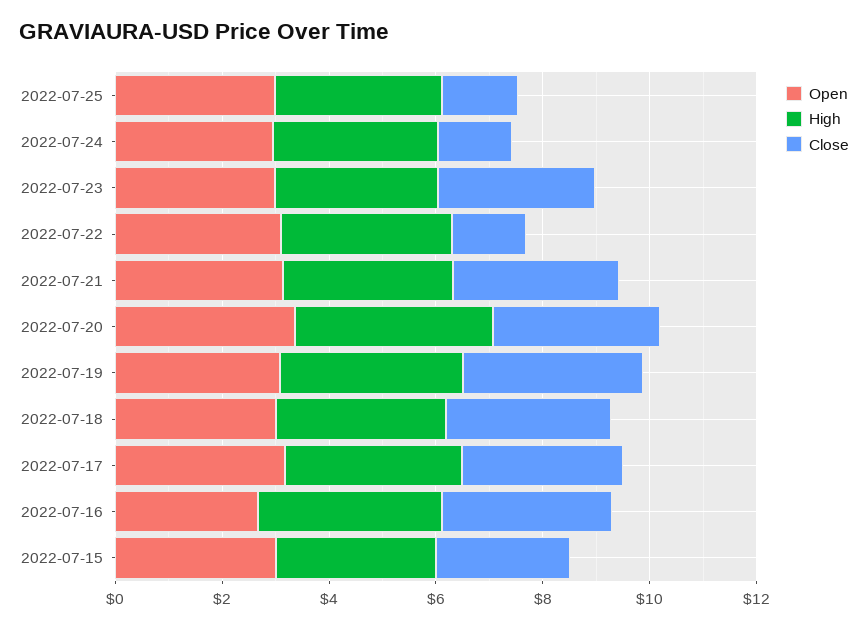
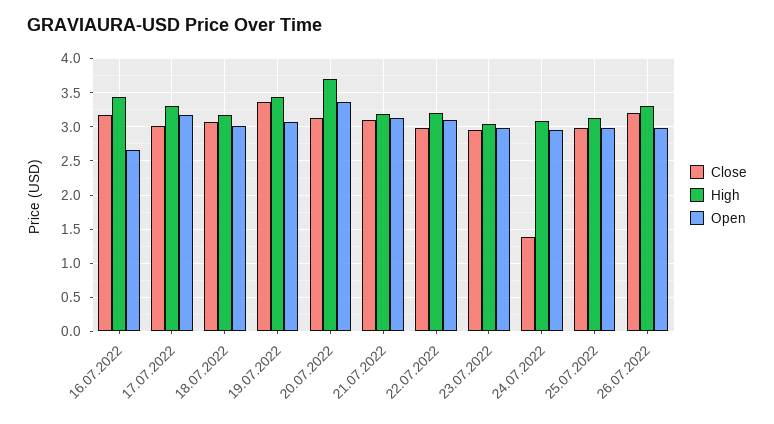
Close, 2022-07-25: 1.5 -> 3
Close, 2022-07-22: 1.5 -> 3
Open, 2022-07-15: 3 -> none
High, 2022-07-15: 3 -> none
Close, 2022-07-15: 2.5 -> none
Close, 26.07.2022: none -> 3.2
High, 26.07.2022: none -> 3.3
Open, 26.07.2022: none -> 3

